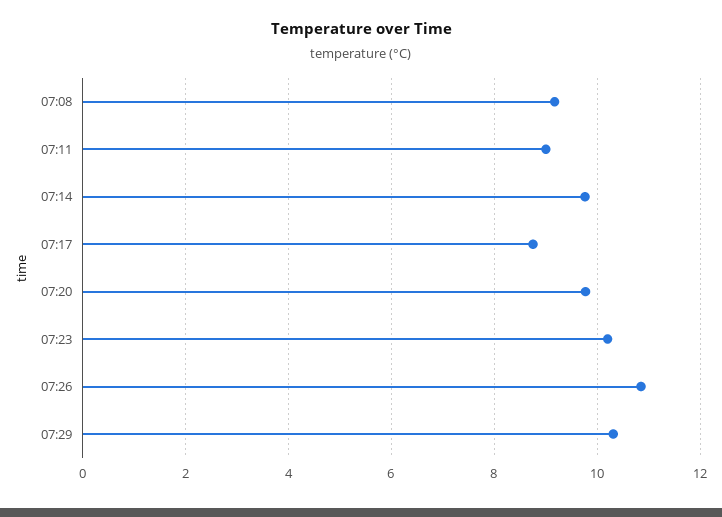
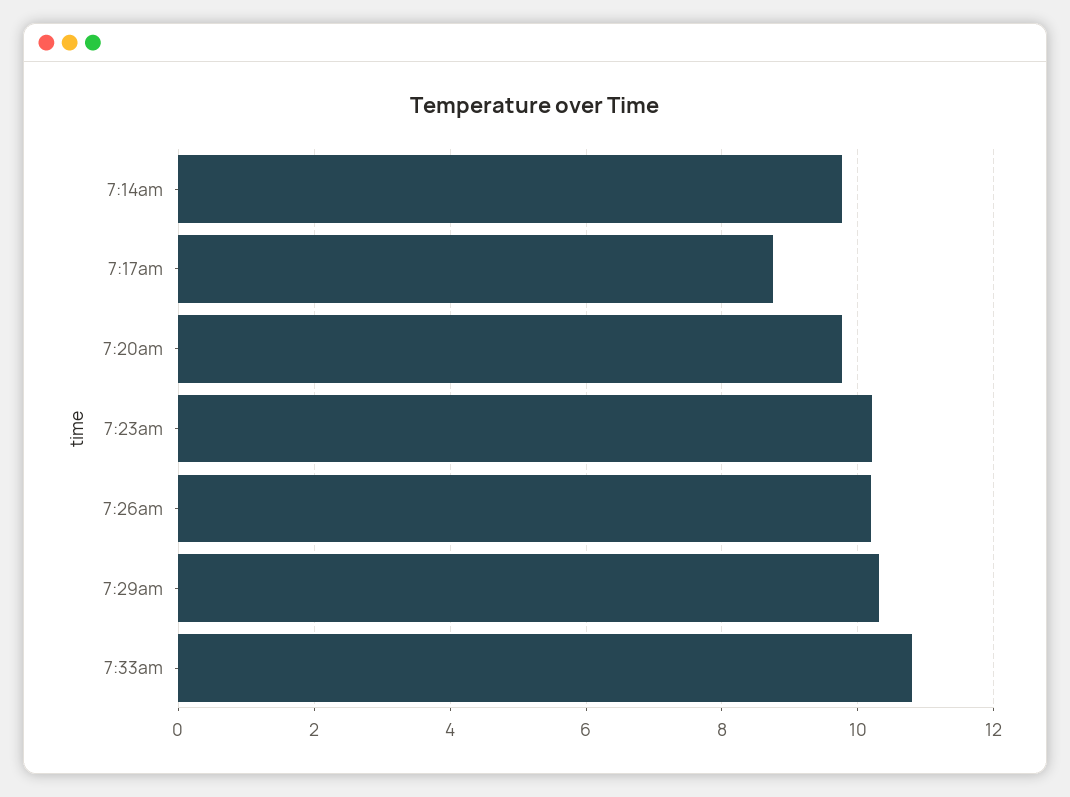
07:08: 9.2 -> none
07:11: 9 -> none
07:26: 10.8 -> 10.2
7:33am: none -> 10.8

